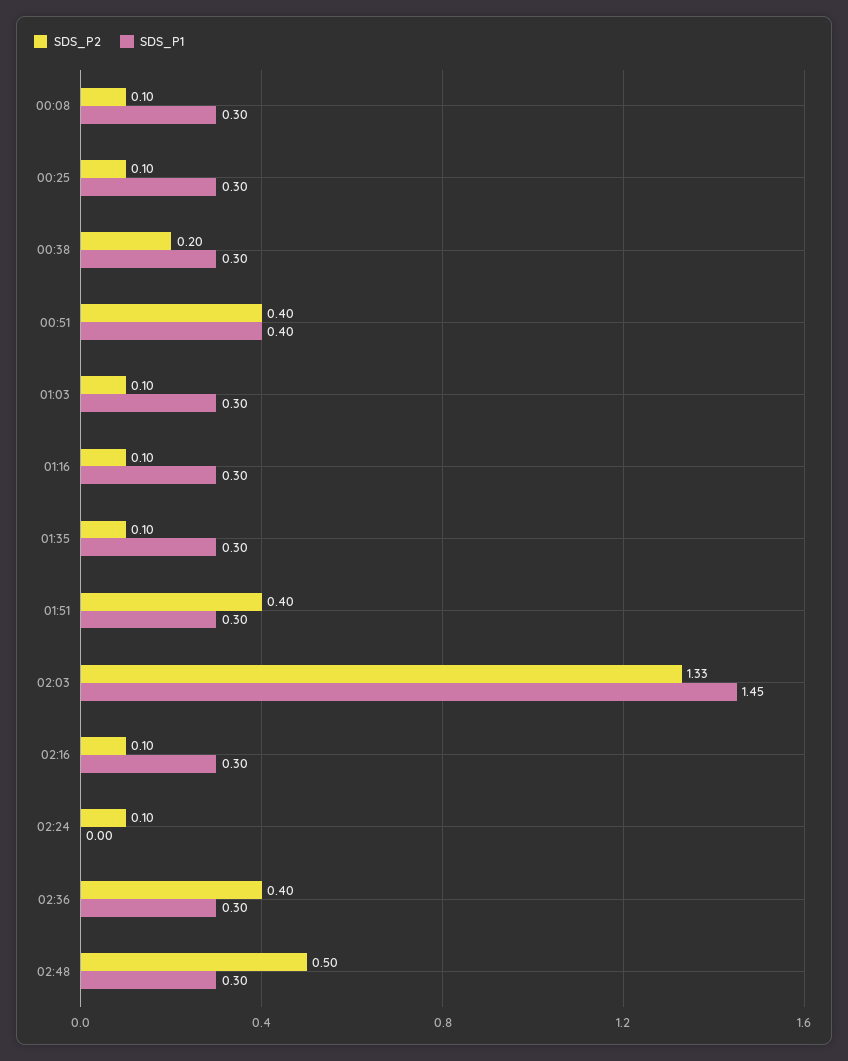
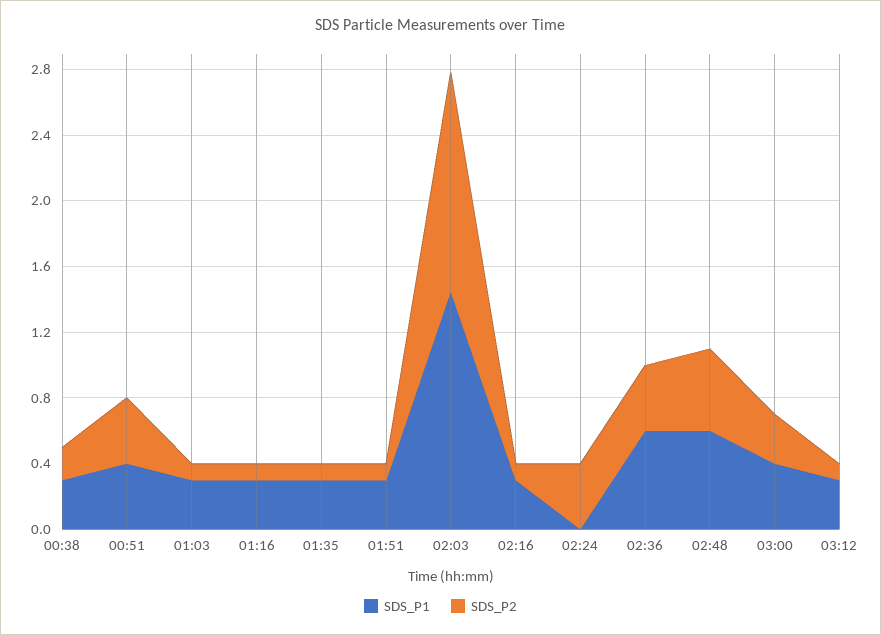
SDS_P2, 00:08: 0.1 -> none
SDS_P1, 00:08: 0.3 -> none
SDS_P2, 00:25: 0.1 -> none
SDS_P1, 00:25: 0.3 -> none
SDS_P2, 01:51: 0.4 -> 0.1
SDS_P2, 02:24: 0.1 -> 0.4
SDS_P1, 02:36: 0.3 -> 0.6
SDS_P1, 02:48: 0.3 -> 0.6
SDS_P1, 03:00: none -> 0.4
SDS_P2, 03:00: none -> 0.3
SDS_P1, 03:12: none -> 0.3
SDS_P2, 03:12: none -> 0.1

